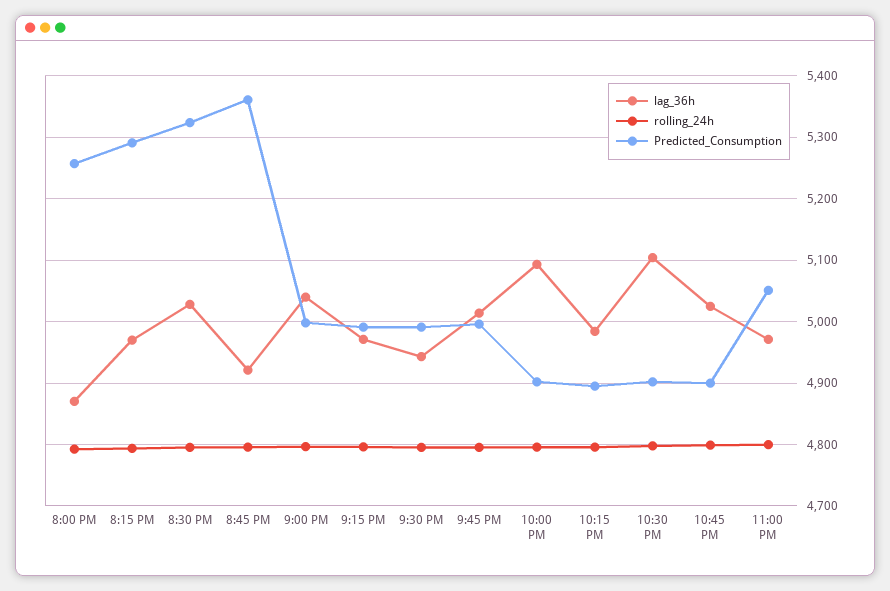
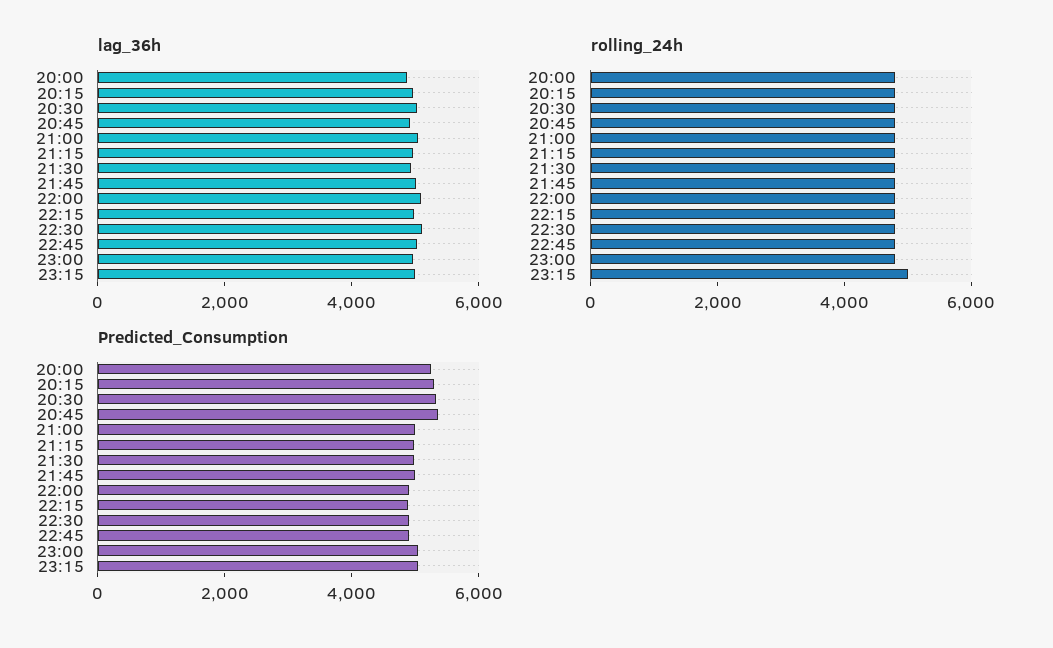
lag_36h, 23:15: none -> 5000
rolling_24h, 23:15: none -> 5000
Predicted_Consumption, 23:15: none -> 5000

